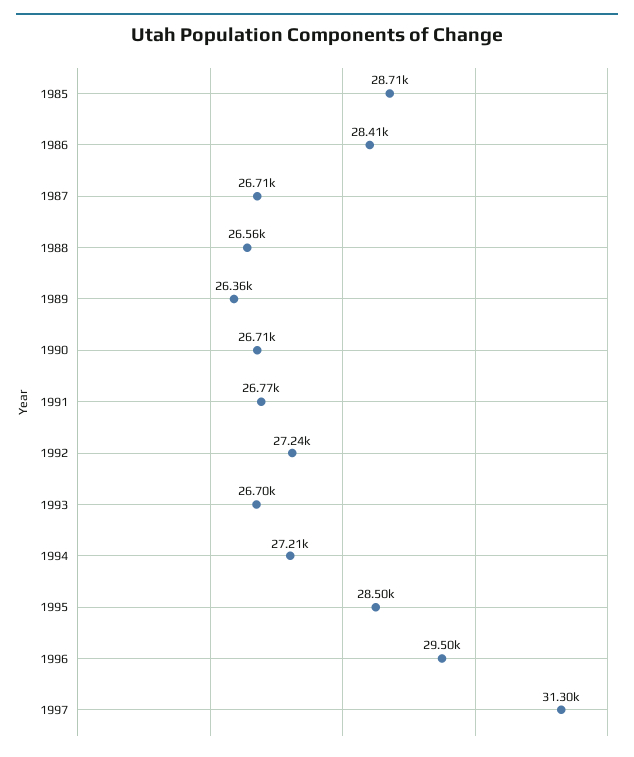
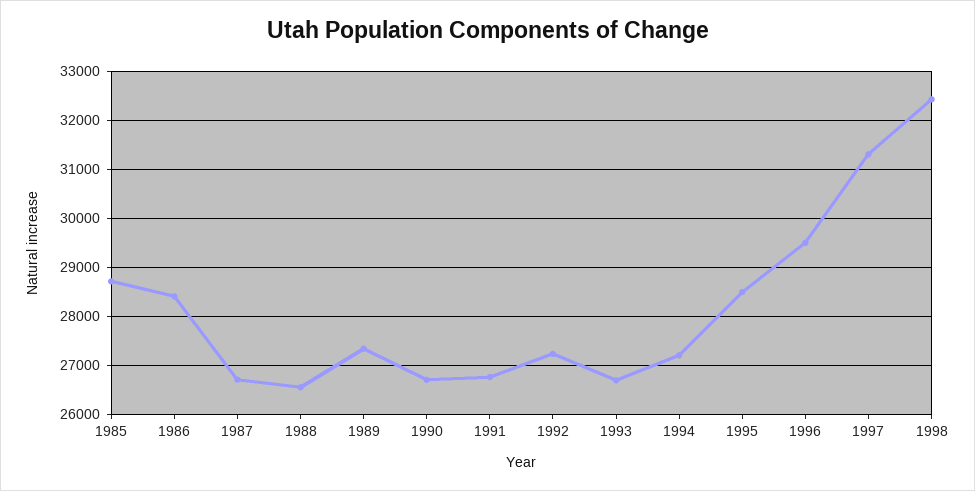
1989: 26360 -> 27400
1998: none -> 32400

